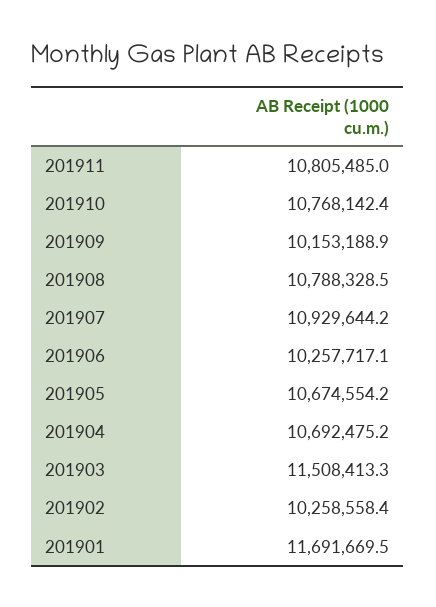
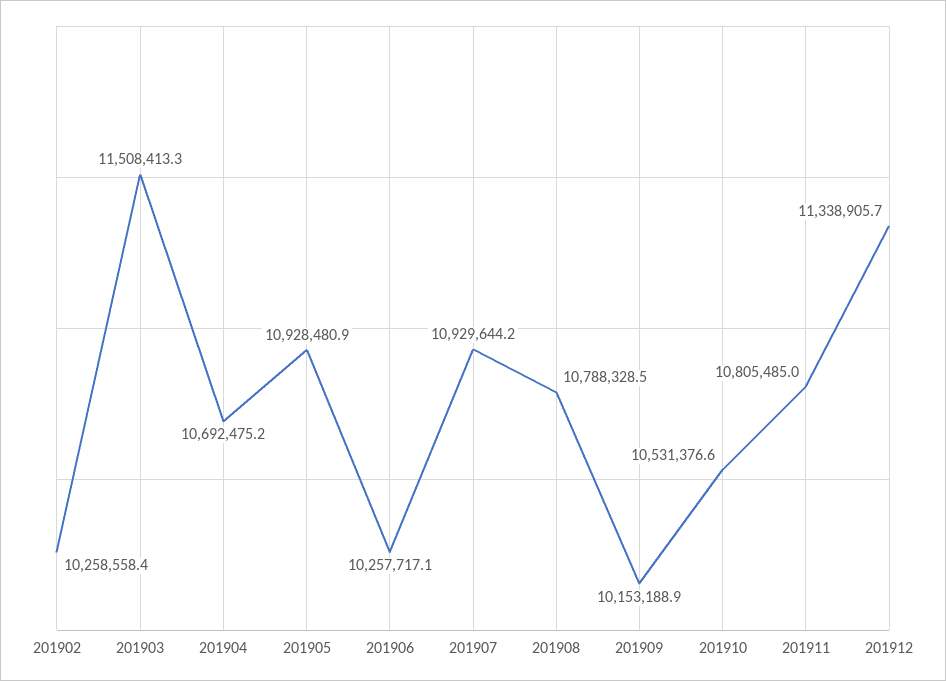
201910: 10768142.4 -> 10531376.6
201905: 10674554.2 -> 10928480.9
201901: 11691669.5 -> none
201912: none -> 11338905.7

